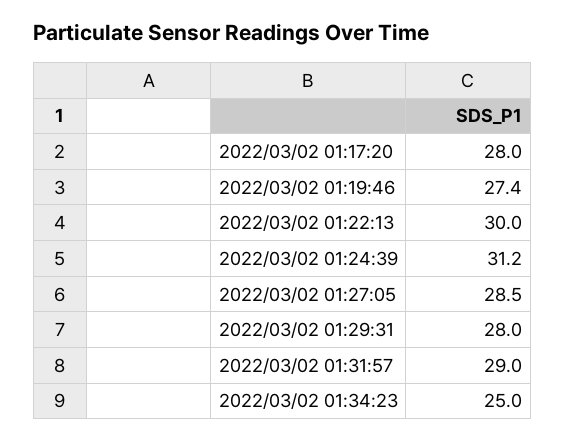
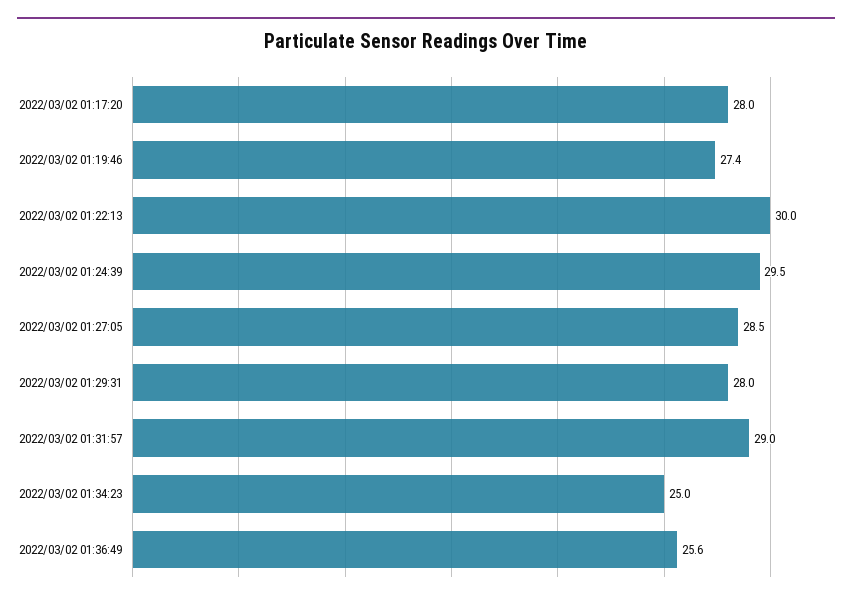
2022/03/02 01:24:39: 31.2 -> 29.5
2022/03/02 01:36:49: none -> 25.6

